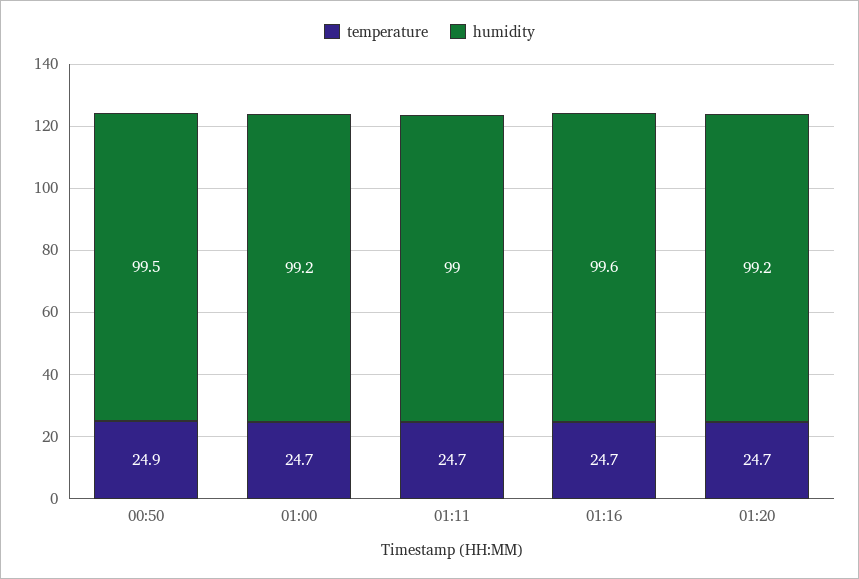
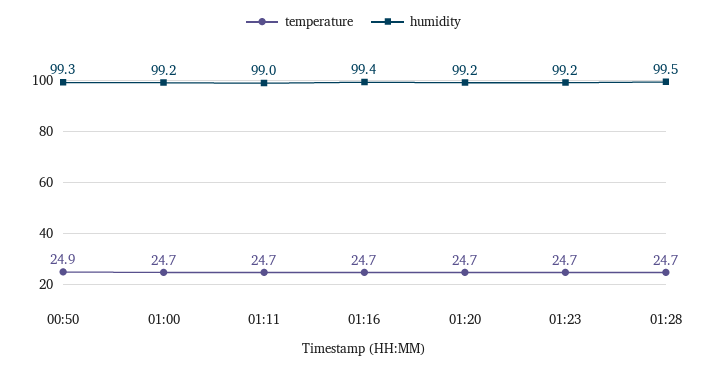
humidity, 00:50: 99.5 -> 99.3
humidity, 01:16: 99.6 -> 99.4
temperature, 01:23: none -> 24.7
humidity, 01:23: none -> 99.2
temperature, 01:28: none -> 24.7
humidity, 01:28: none -> 99.5

